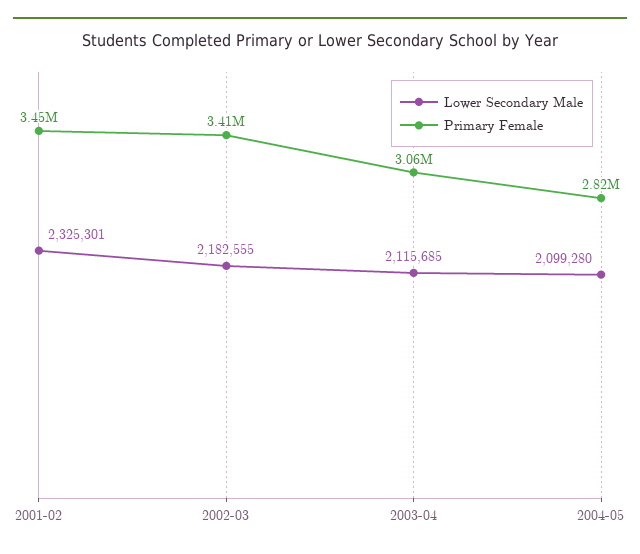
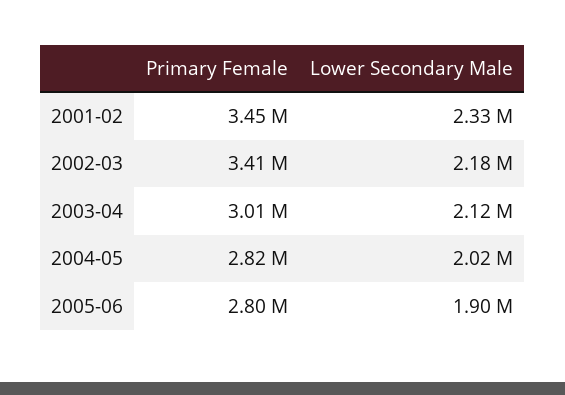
Primary Female, 2003-04: 3060000 -> 3010000
Lower Secondary Male, 2004-05: 2099280 -> 2020000
Primary Female, 2005-06: none -> 2800000
Lower Secondary Male, 2005-06: none -> 1900000

